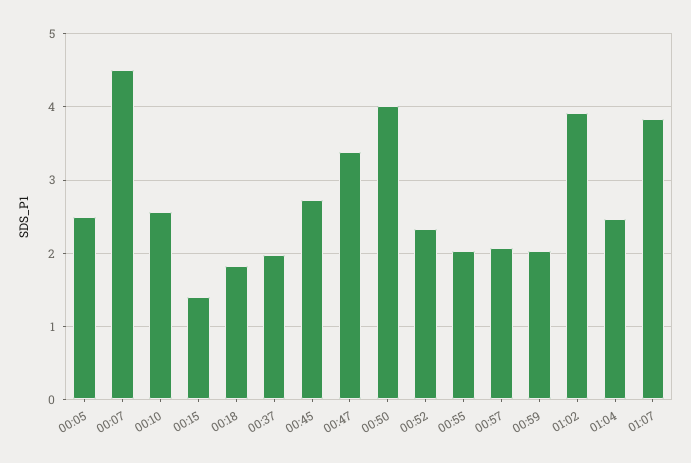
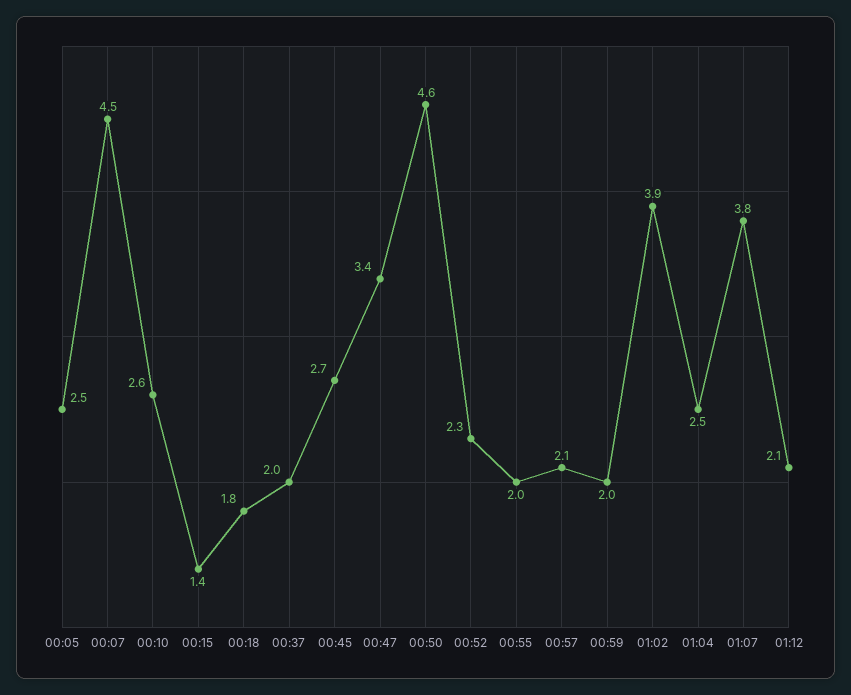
00:50: 4 -> 4.6
01:12: none -> 2.1

